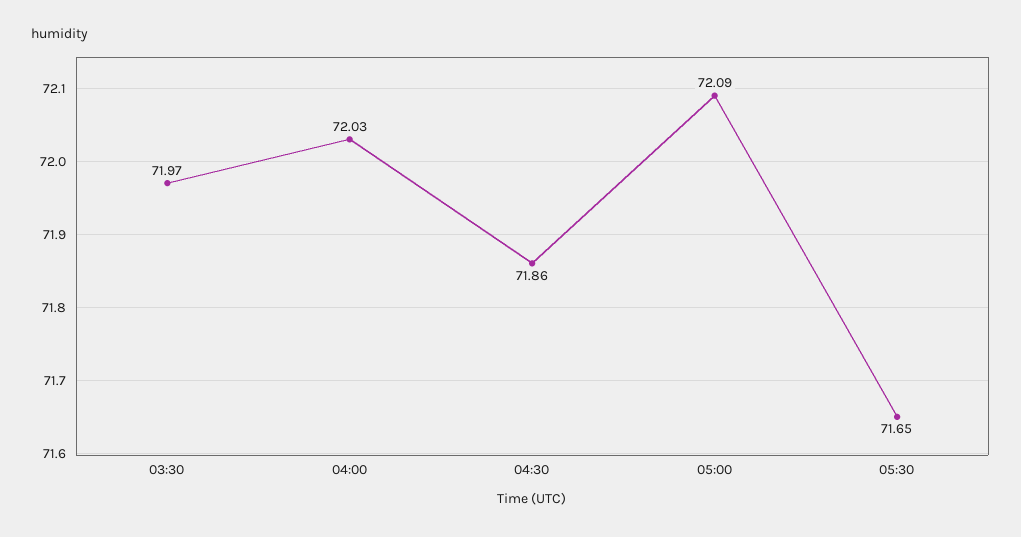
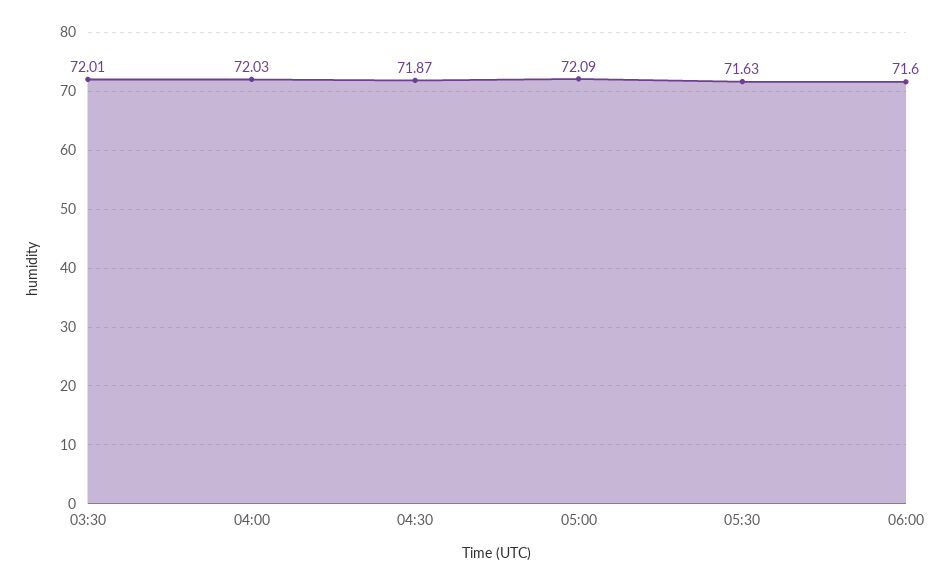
03:30: 71.97 -> 72.01
04:30: 71.86 -> 71.87
05:30: 71.65 -> 71.63
06:00: none -> 71.6

